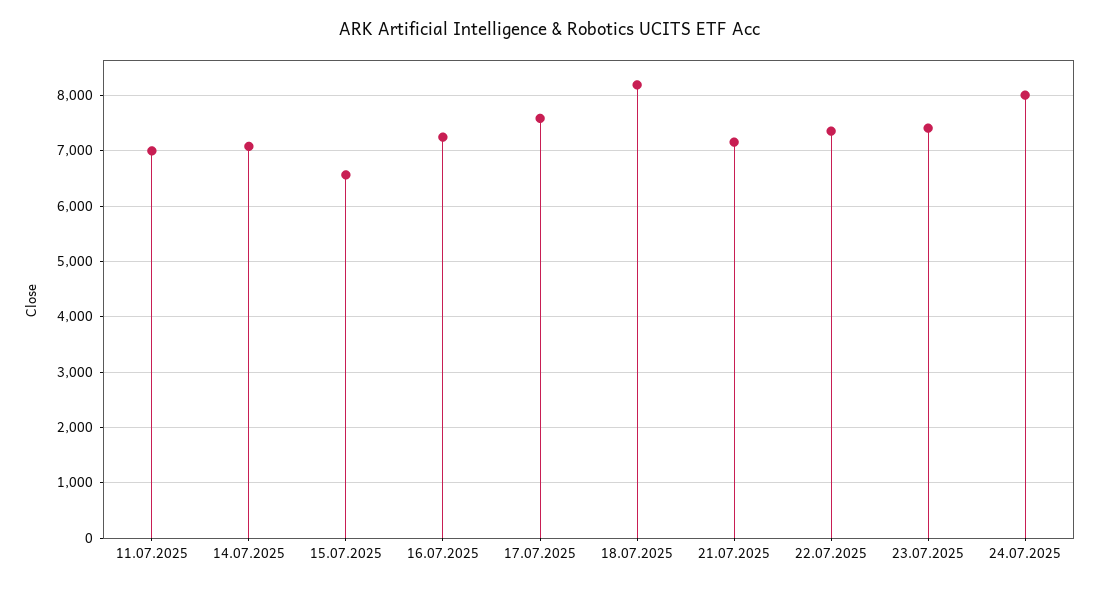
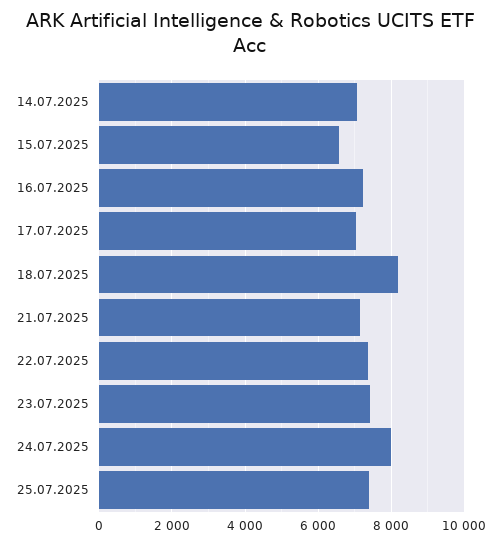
11.07.2025: 7000 -> none
17.07.2025: 7600 -> 7000
25.07.2025: none -> 7400

